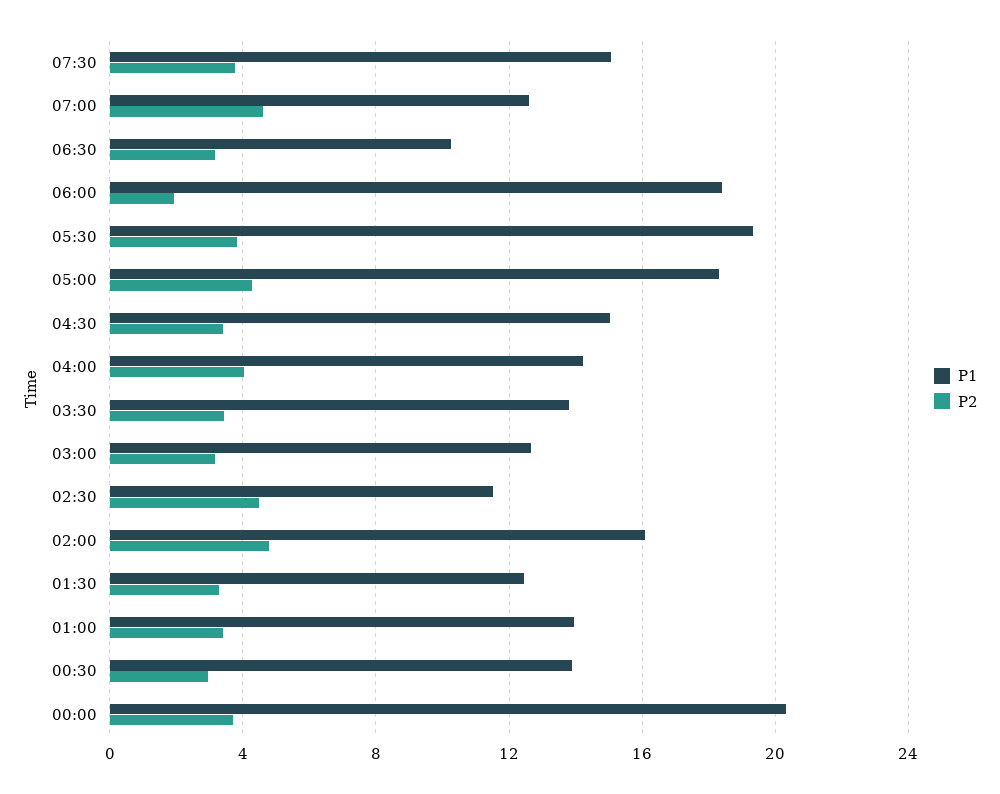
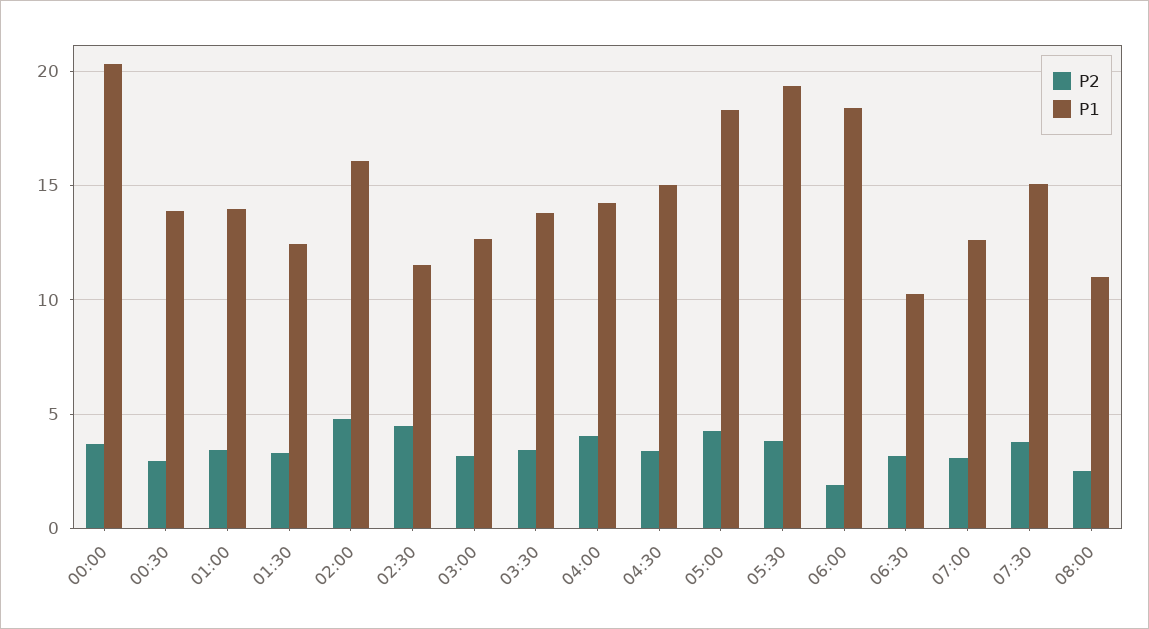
P2, 07:00: 4.5 -> 3
P2, 08:00: none -> 2.5
P1, 08:00: none -> 11

